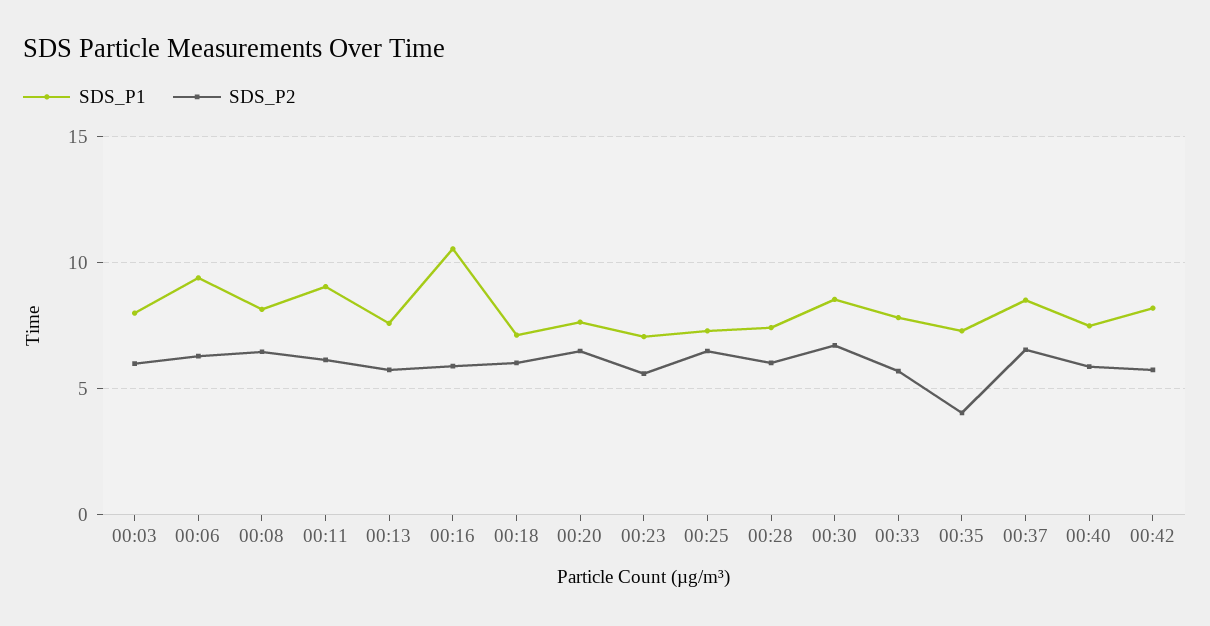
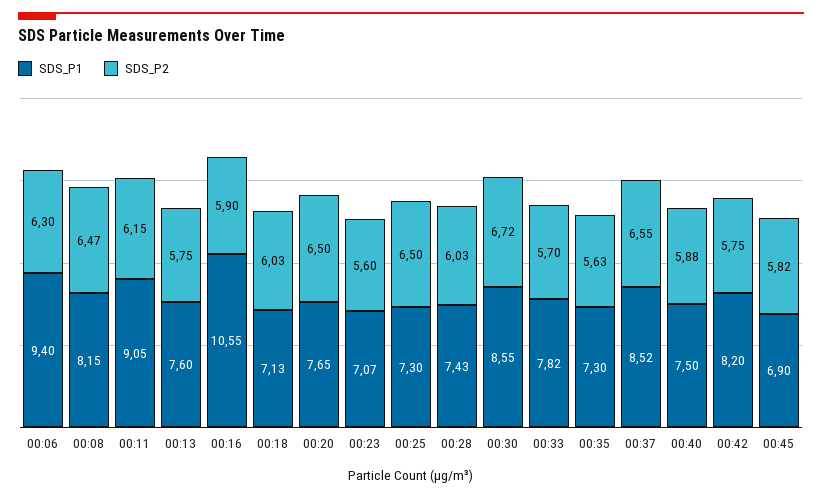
SDS_P1, 00:03: 8 -> none
SDS_P2, 00:03: 6 -> none
SDS_P2, 00:35: 4 -> 5.63
SDS_P1, 00:45: none -> 6.9
SDS_P2, 00:45: none -> 5.82

